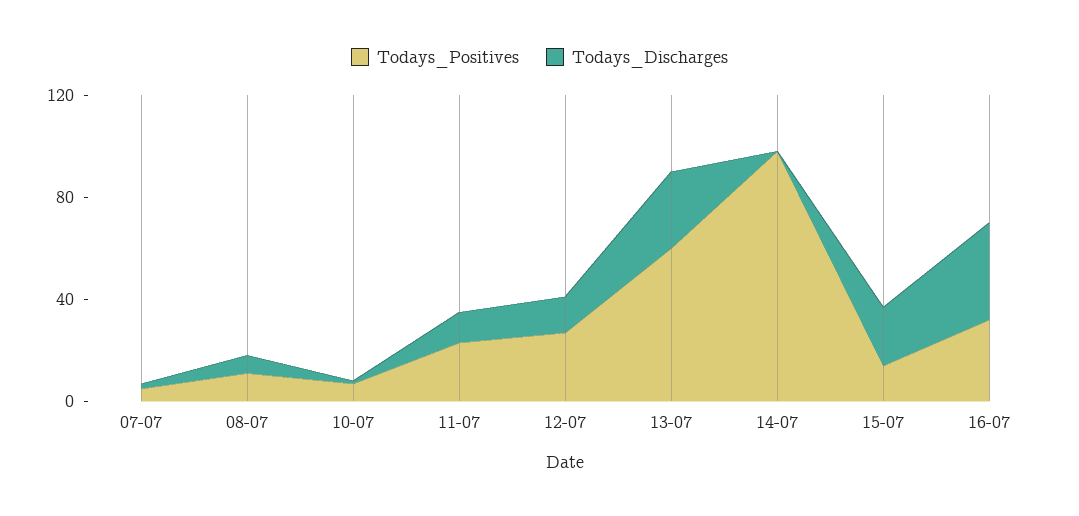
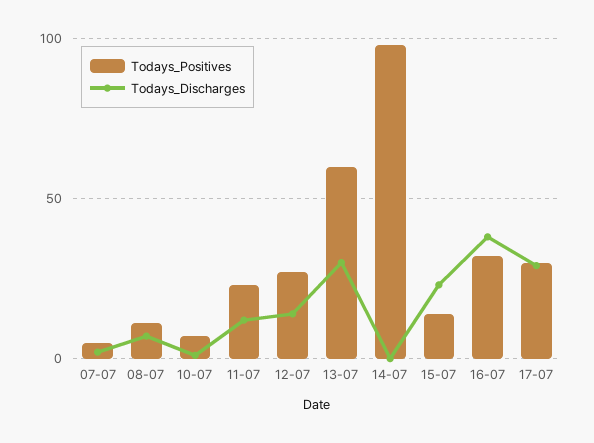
Todays_Positives, 17-07: none -> 30
Todays_Discharges, 17-07: none -> 30

